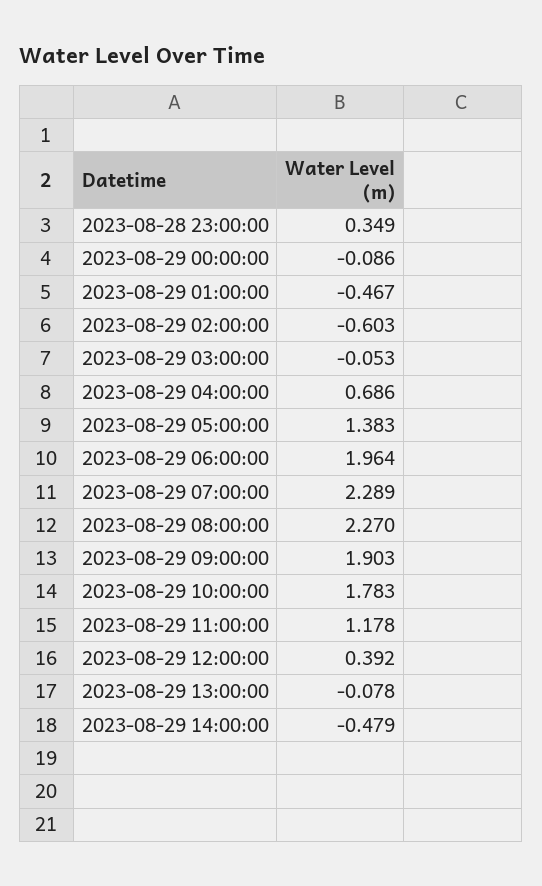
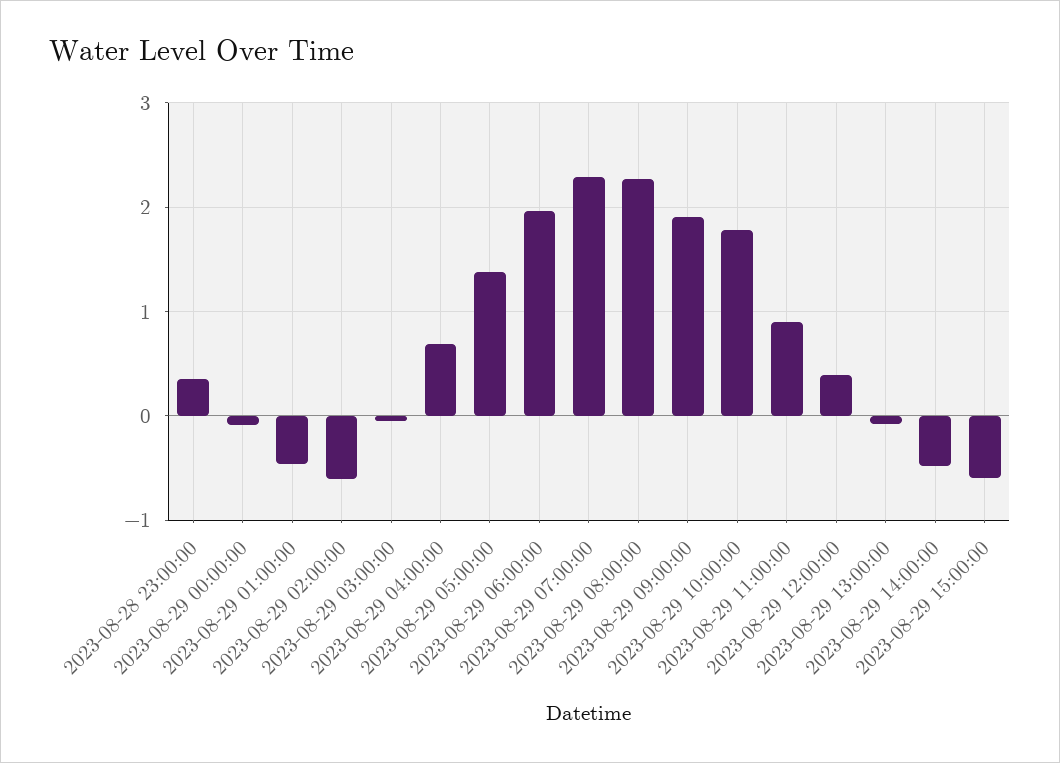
2023-08-29 11:00:00: 1.178 -> 0.9
2023-08-29 15:00:00: none -> -0.6

